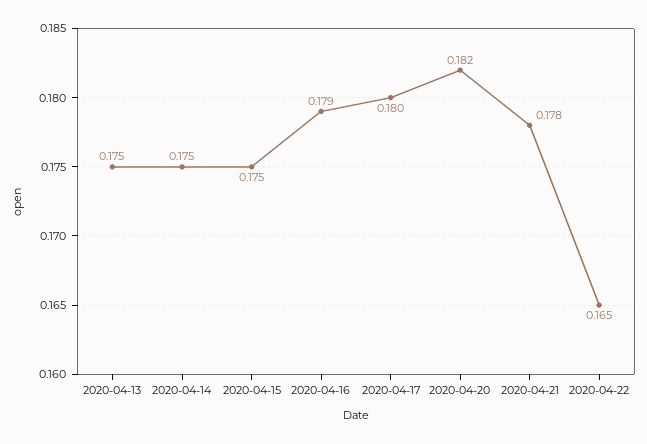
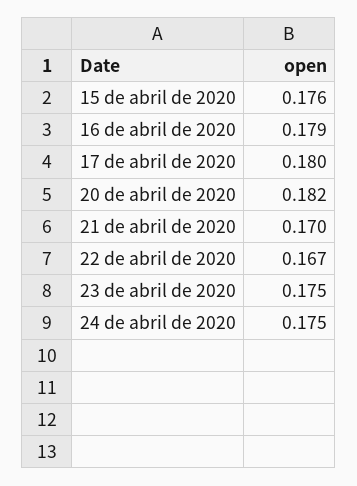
2020-04-13: 0.175 -> none
2020-04-14: 0.175 -> none
2020-04-15: 0.175 -> 0.176
2020-04-21: 0.178 -> 0.17
2020-04-22: 0.165 -> 0.167
23 de abril de 2020: none -> 0.175
24 de abril de 2020: none -> 0.175

